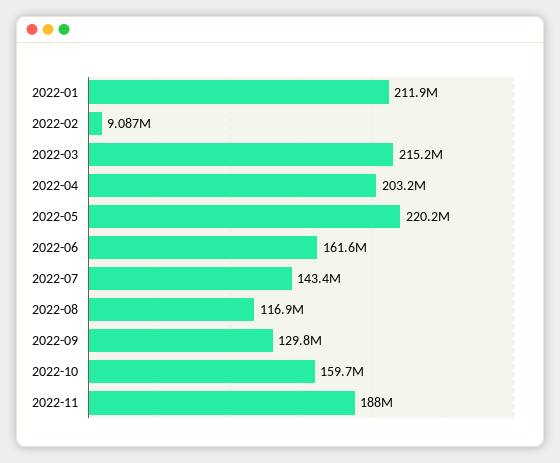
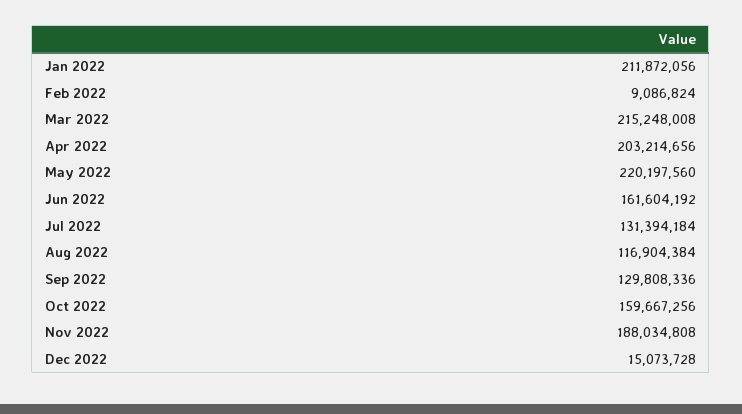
2022-07: 143400000 -> 131394184
Dec 2022: none -> 15073728

